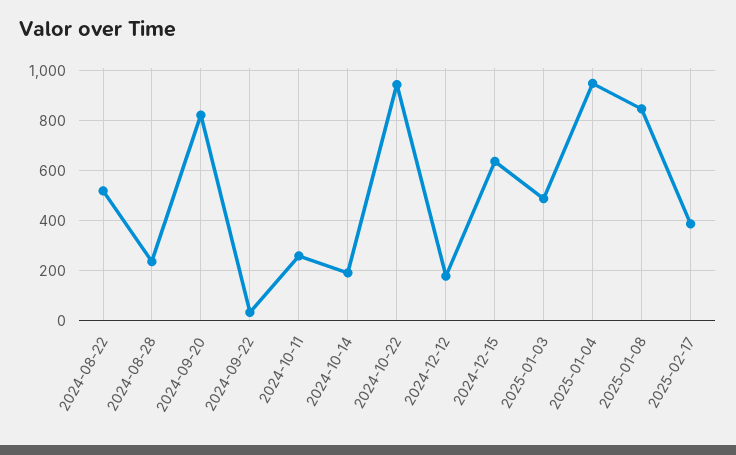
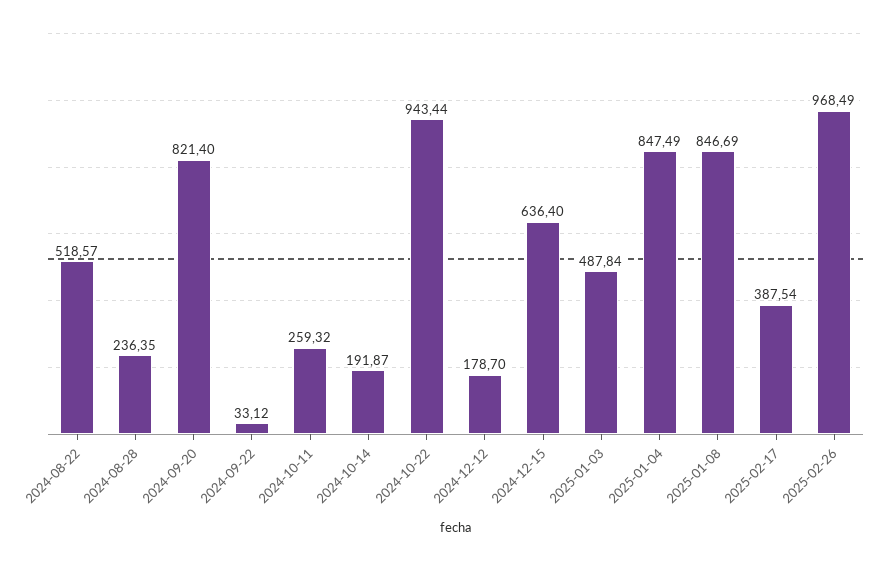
2025-01-04: 950 -> 847.49
2025-02-26: none -> 968.49

